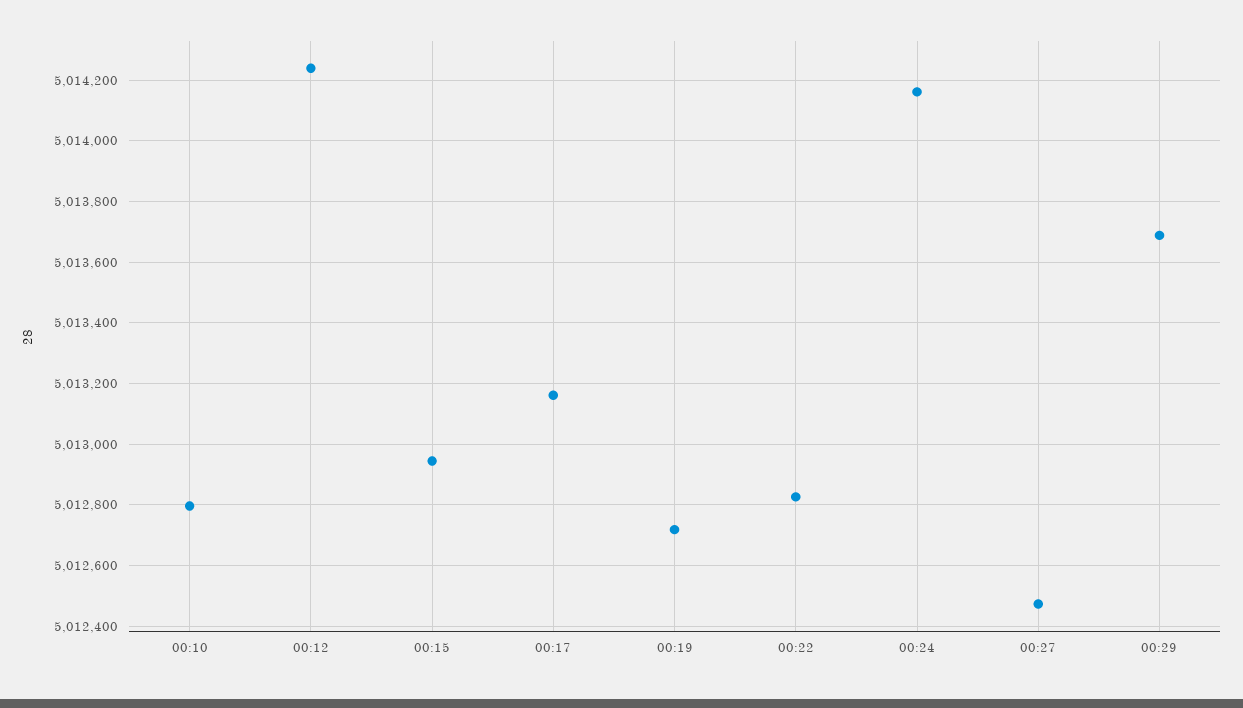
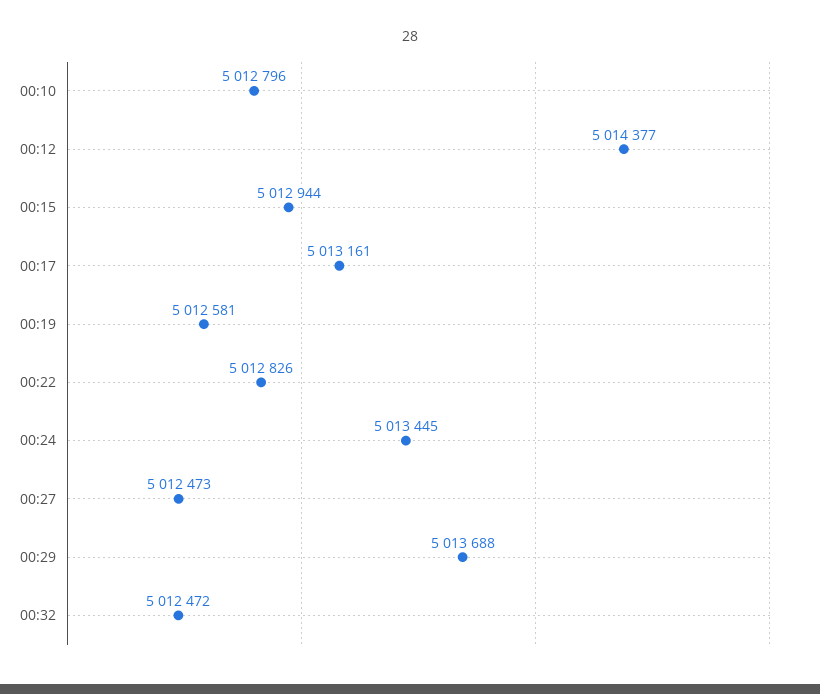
00:12: 5014240 -> 5014377
00:19: 5012720 -> 5012581
00:24: 5014160 -> 5013445
00:32: none -> 5012472

